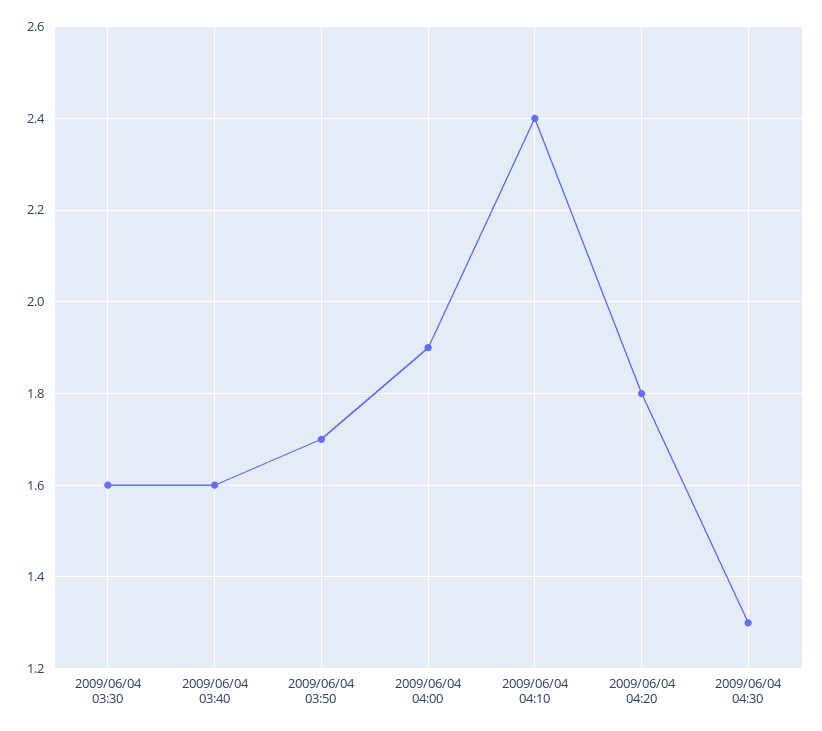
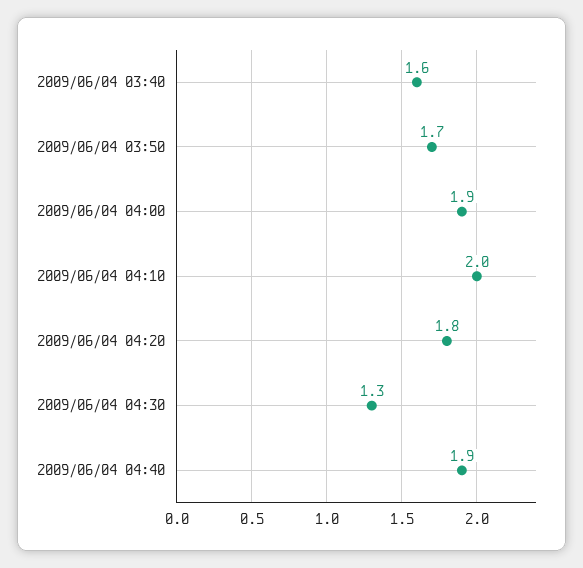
2009/06/04 03:30: 1.6 -> none
2009/06/04 04:10: 2.4 -> 2
2009/06/04 04:40: none -> 1.9

